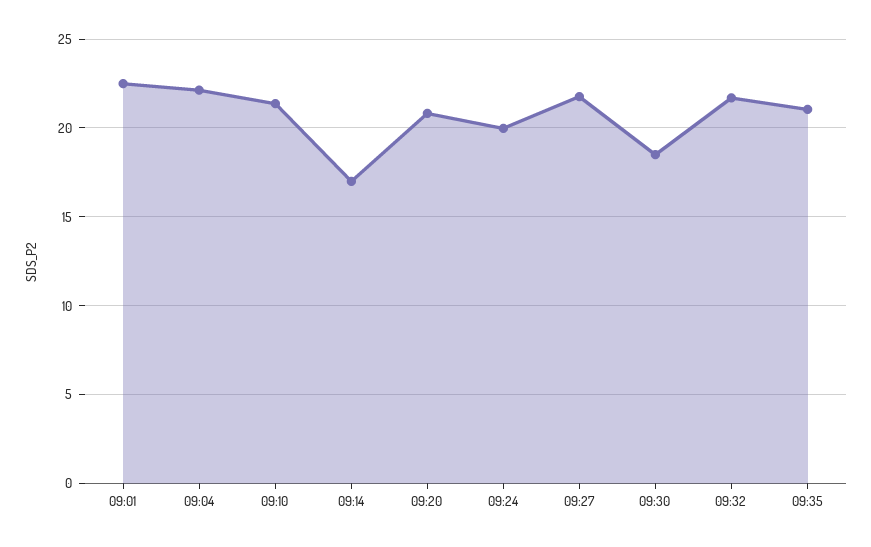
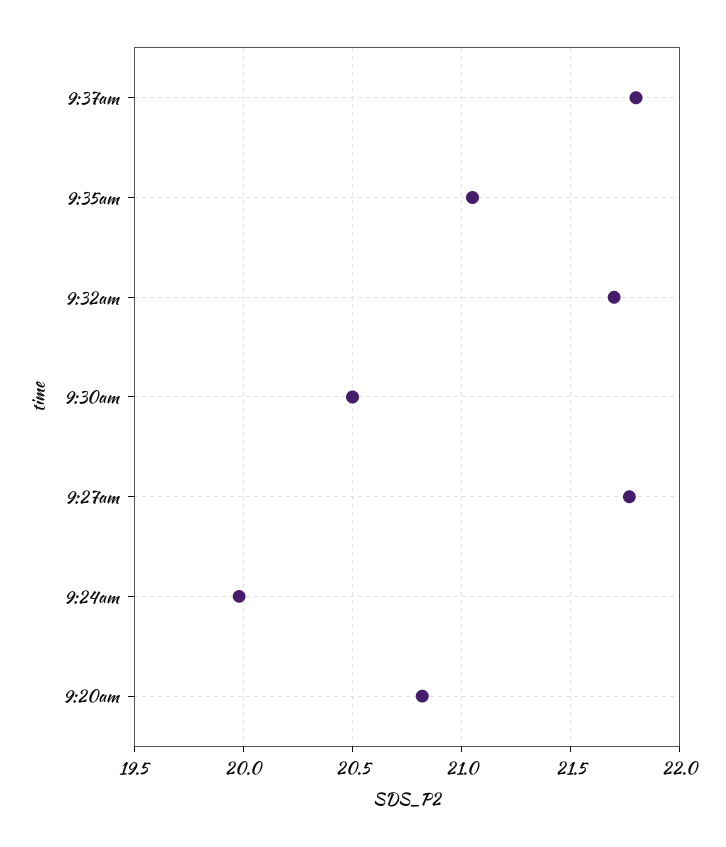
09:01: 22.5 -> none
09:04: 22 -> none
09:10: 21.5 -> none
09:14: 17 -> none
09:30: 18.5 -> 20.5
9:37am: none -> 21.8

